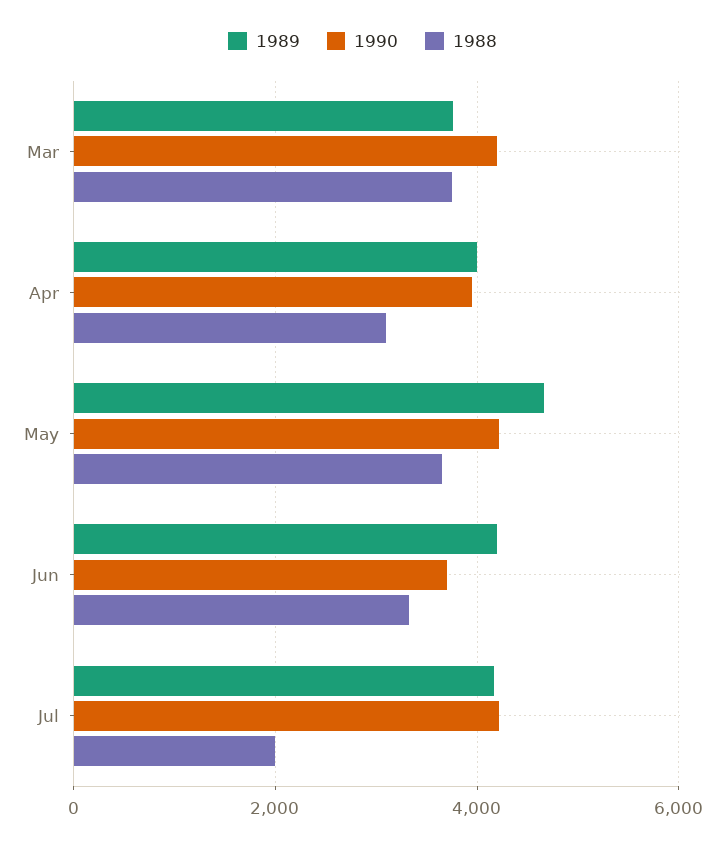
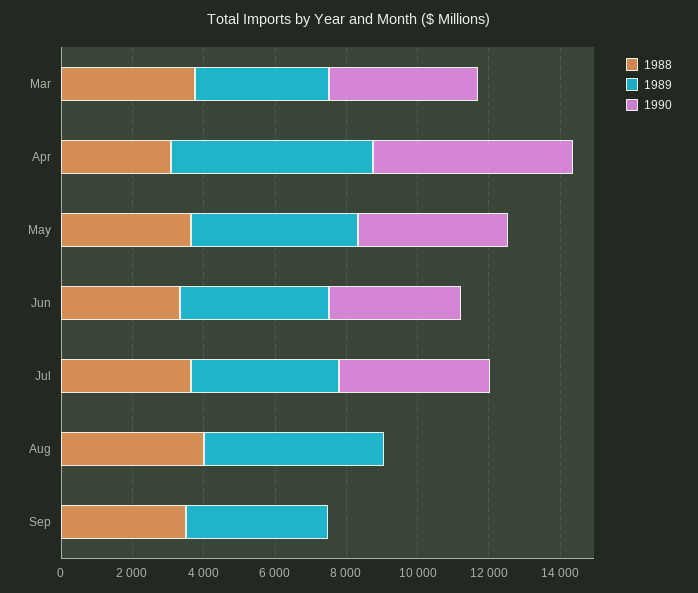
1989, Apr: 4000 -> 5500
1990, Apr: 4000 -> 5500
1988, Jul: 2000 -> 3500
1988, Aug: none -> 4000
1989, Aug: none -> 5000
1990, Aug: none -> 0
1988, Sep: none -> 3500
1989, Sep: none -> 4000
1990, Sep: none -> 0

